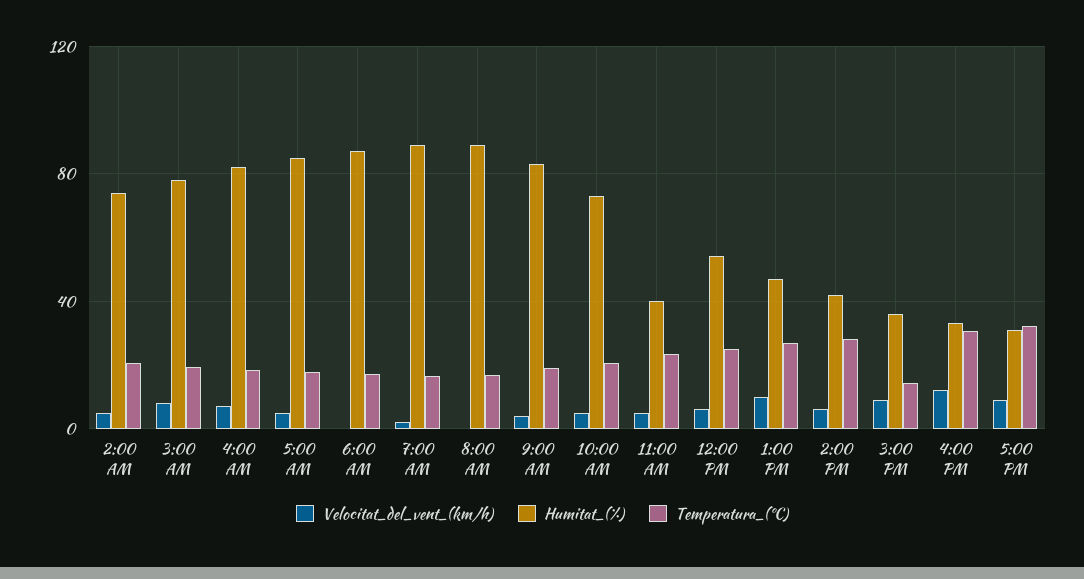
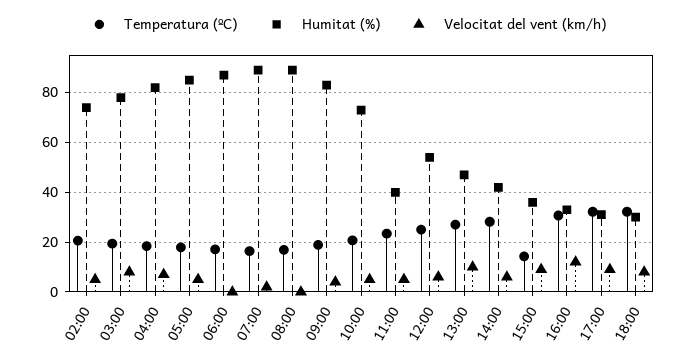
Temperatura_(ºC), 18:00: none -> 32.5
Humitat_(%), 18:00: none -> 30
Velocitat_del_vent_(km/h), 18:00: none -> 7.5

